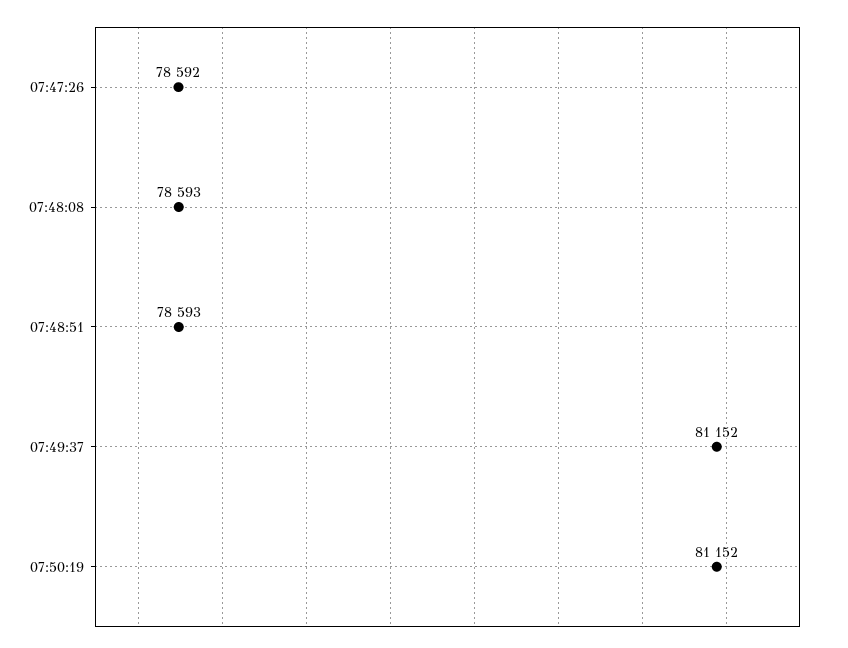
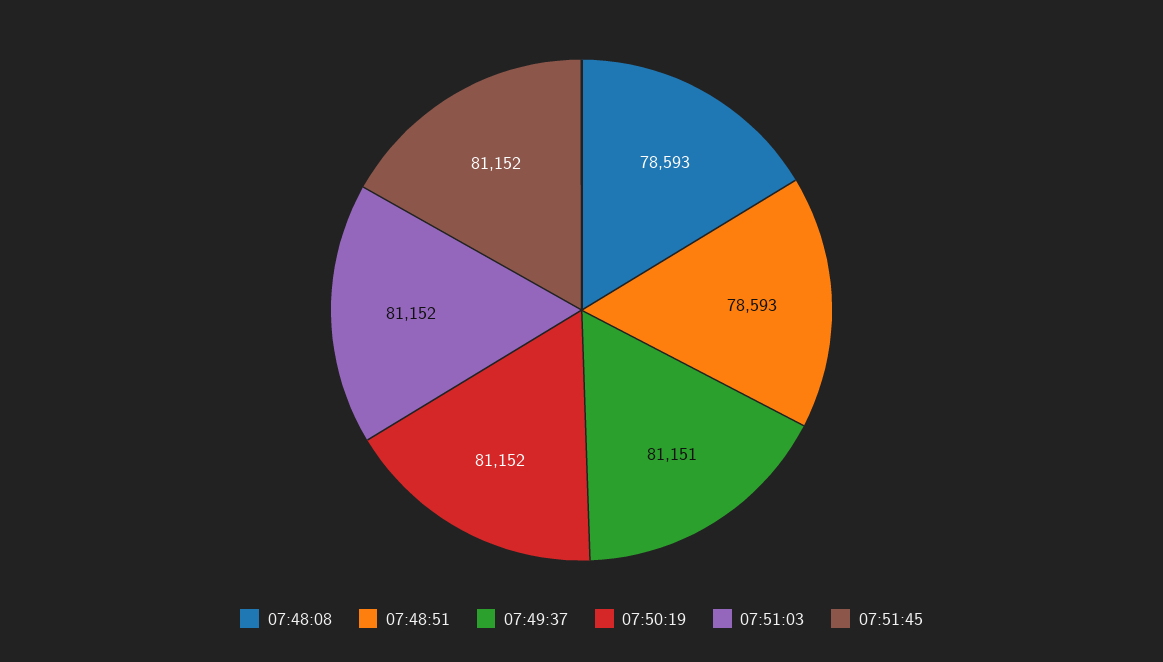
07:47:26: 78592 -> none
07:49:37: 81152 -> 81151
07:51:03: none -> 81152
07:51:45: none -> 81152

